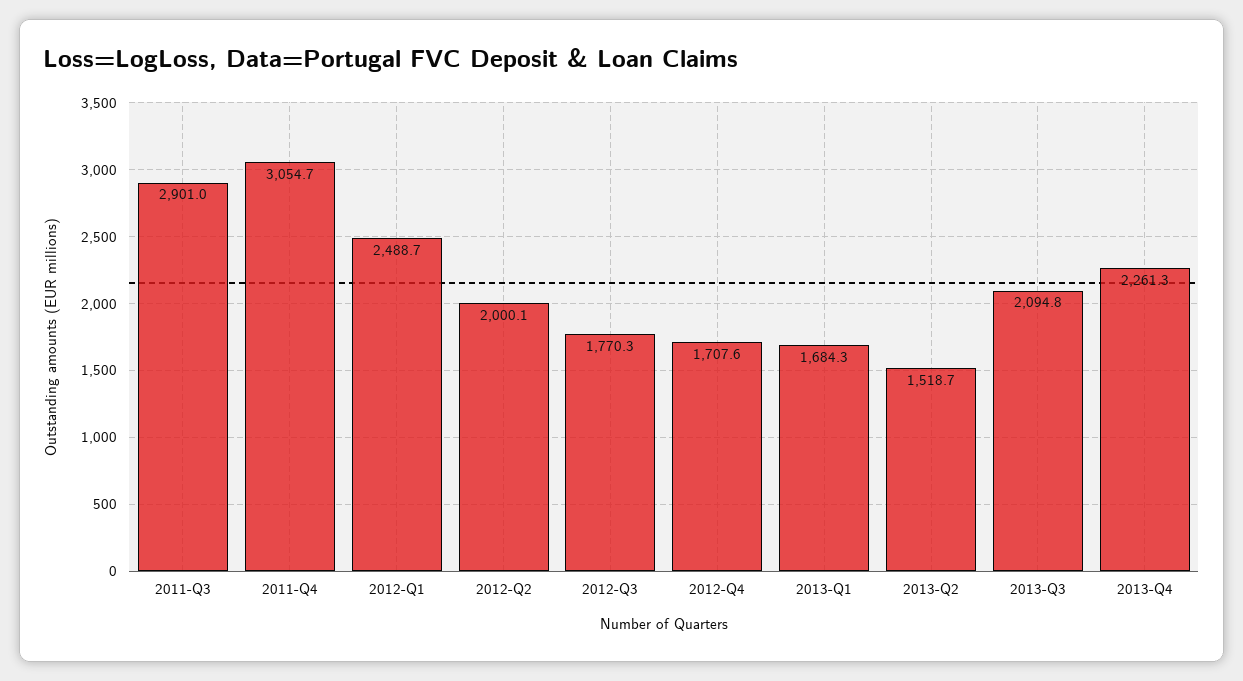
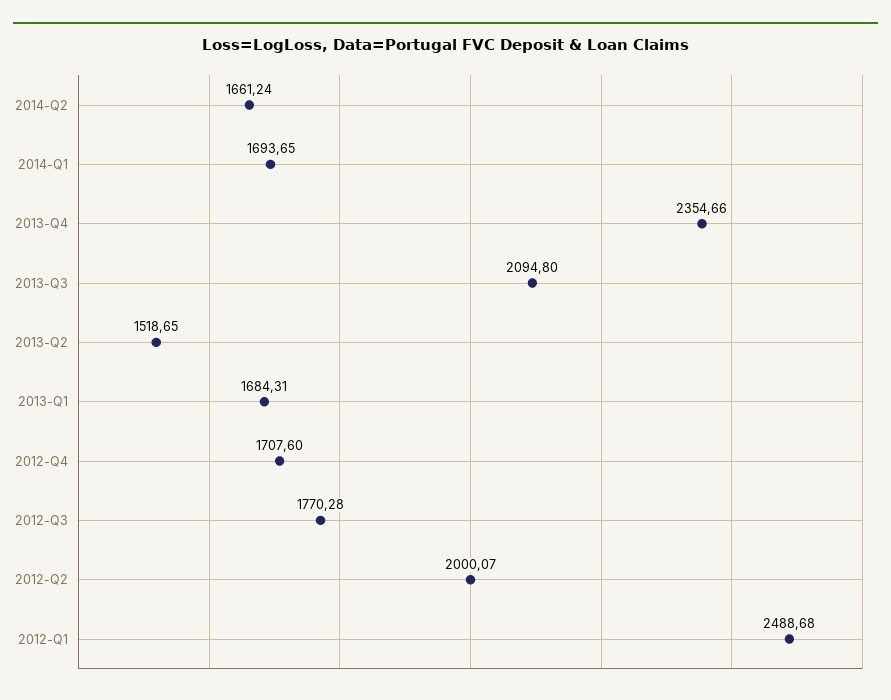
2011-Q3: 2901 -> none
2011-Q4: 3054.7 -> none
2013-Q4: 2261.3 -> 2354.66
2014-Q2: none -> 1661.24
2014-Q1: none -> 1693.65

